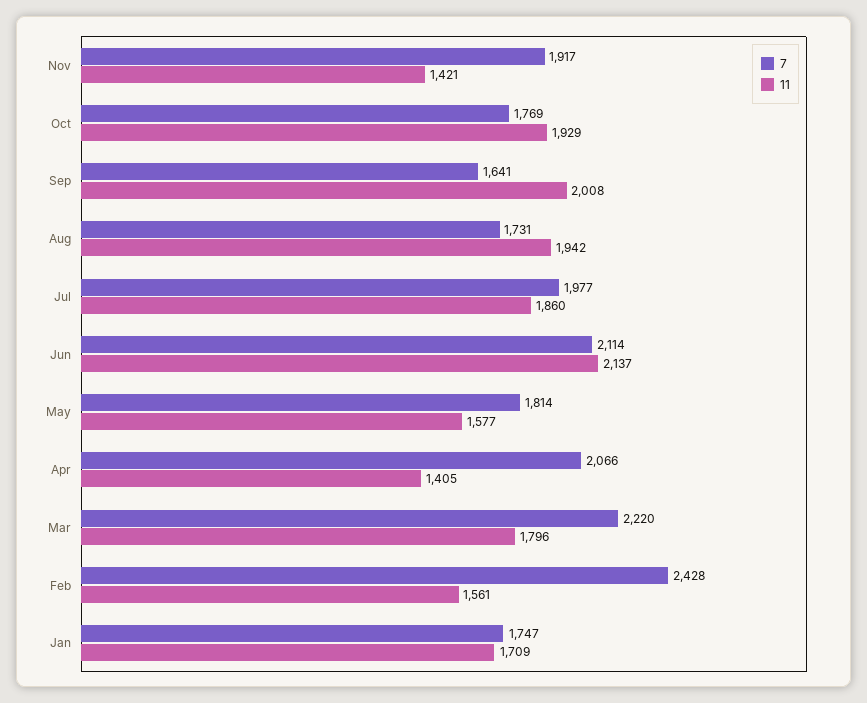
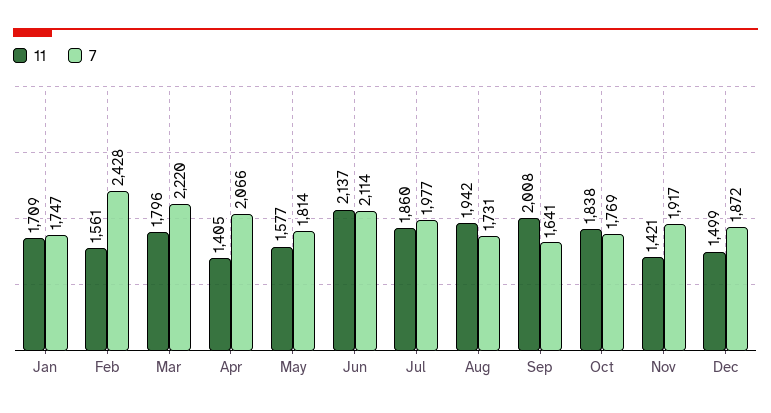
11, Oct: 1929 -> 1838
11, Dec: none -> 1499
7, Dec: none -> 1872

